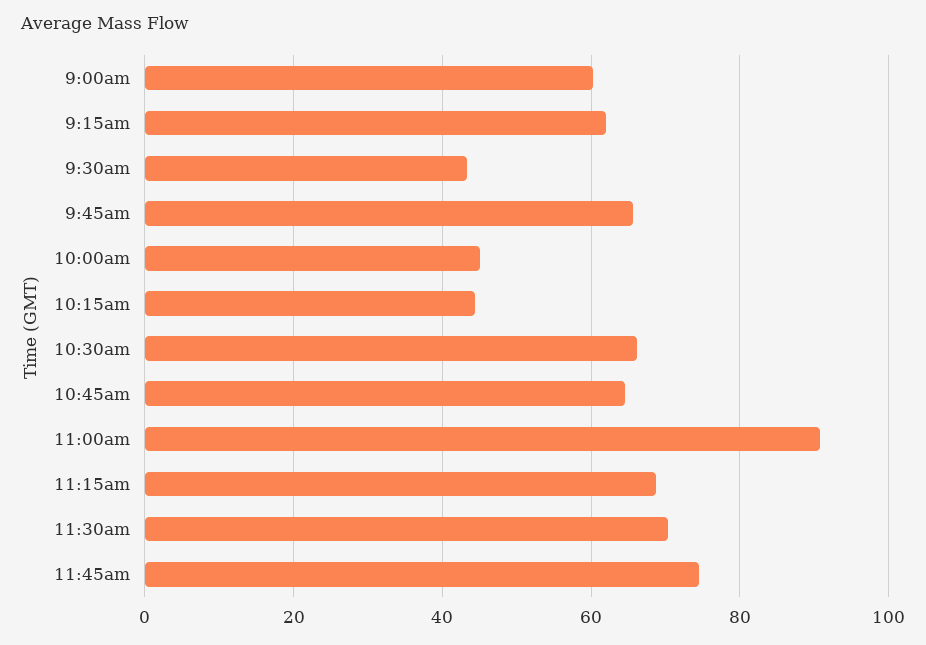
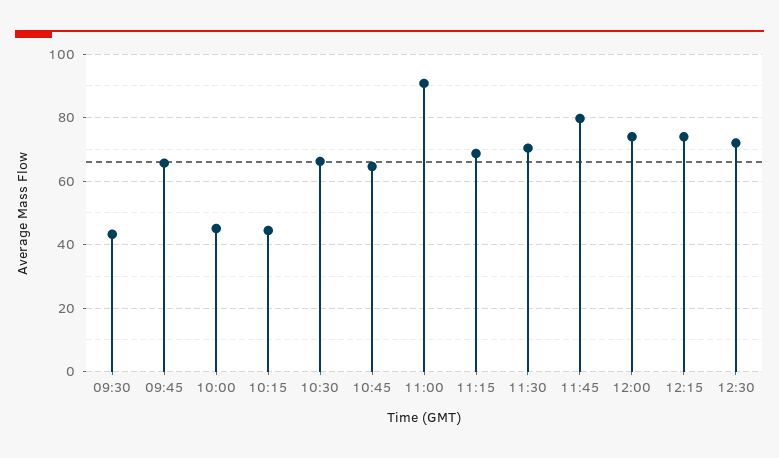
9:00am: 60 -> none
9:15am: 62 -> none
11:45am: 74 -> 80
12:00: none -> 74
12:15: none -> 74
12:30: none -> 72

